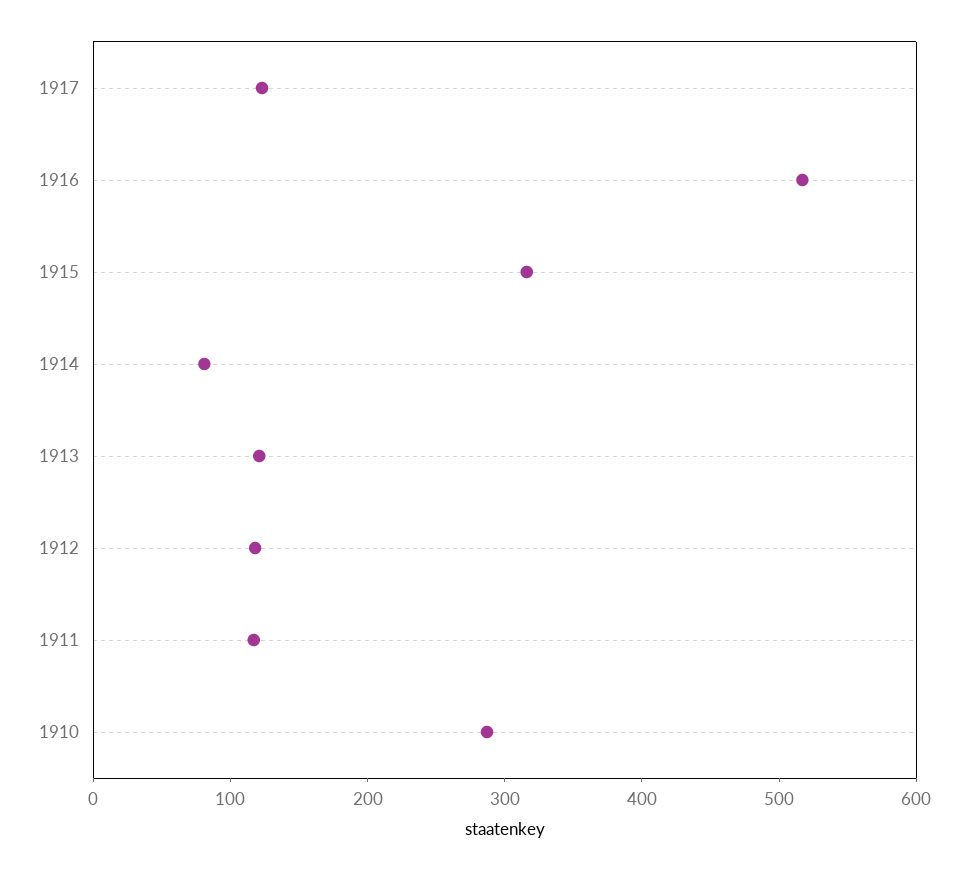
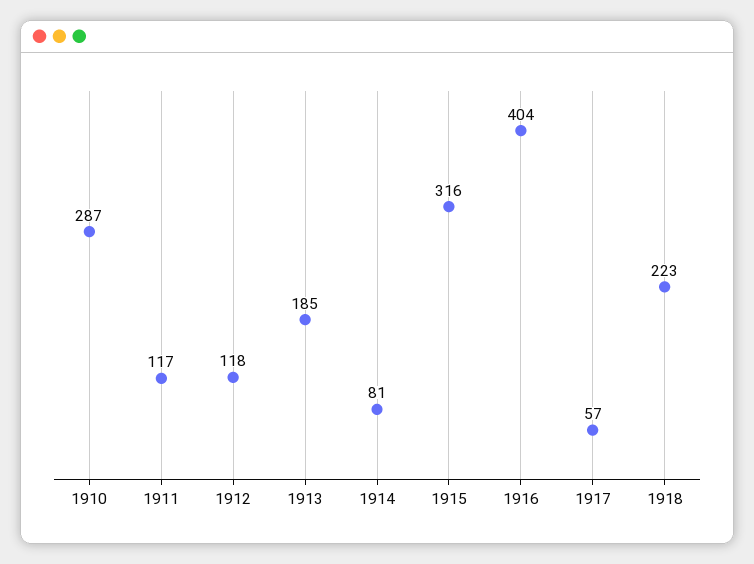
1917: 120 -> 57
1916: 520 -> 404
1913: 120 -> 185
1918: none -> 223

